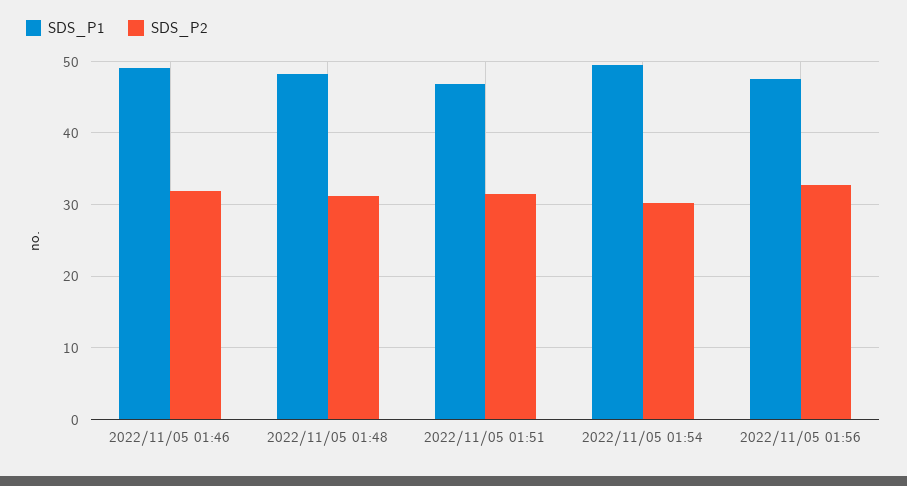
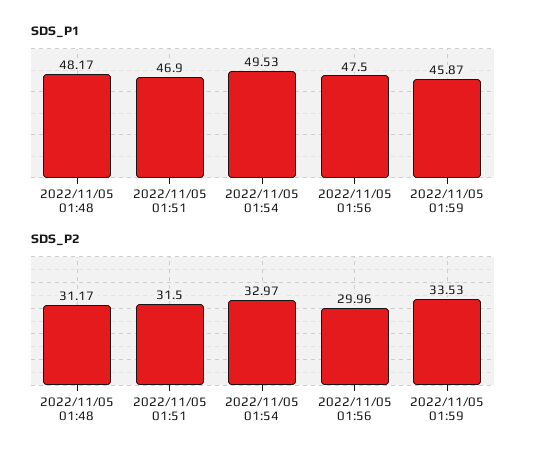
SDS_P1, 2022/11/05 01:46: 49 -> none
SDS_P2, 2022/11/05 01:46: 32 -> none
SDS_P2, 2022/11/05 01:54: 30 -> 32.97
SDS_P2, 2022/11/05 01:56: 33 -> 29.96
SDS_P1, 2022/11/05 01:59: none -> 45.87
SDS_P2, 2022/11/05 01:59: none -> 33.53

